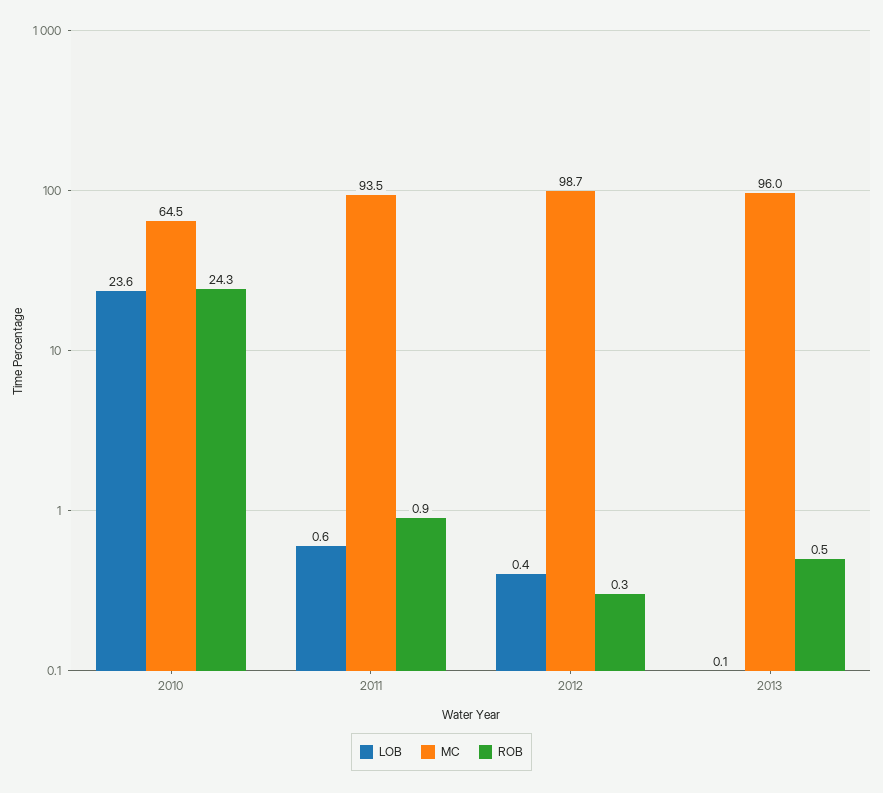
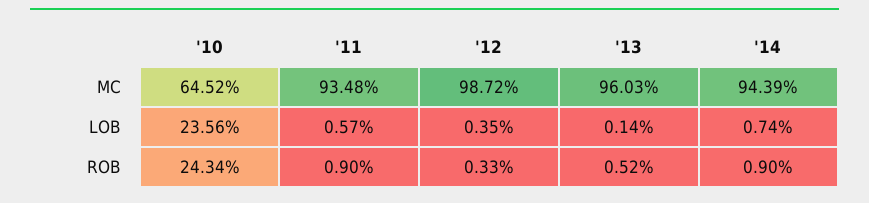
MC, '14: none -> 94.39
LOB, '14: none -> 0.74
ROB, '14: none -> 0.9

